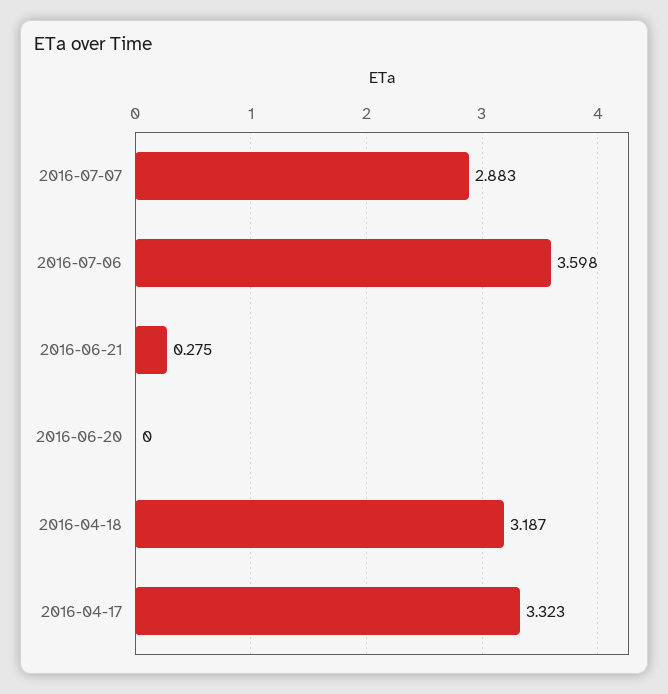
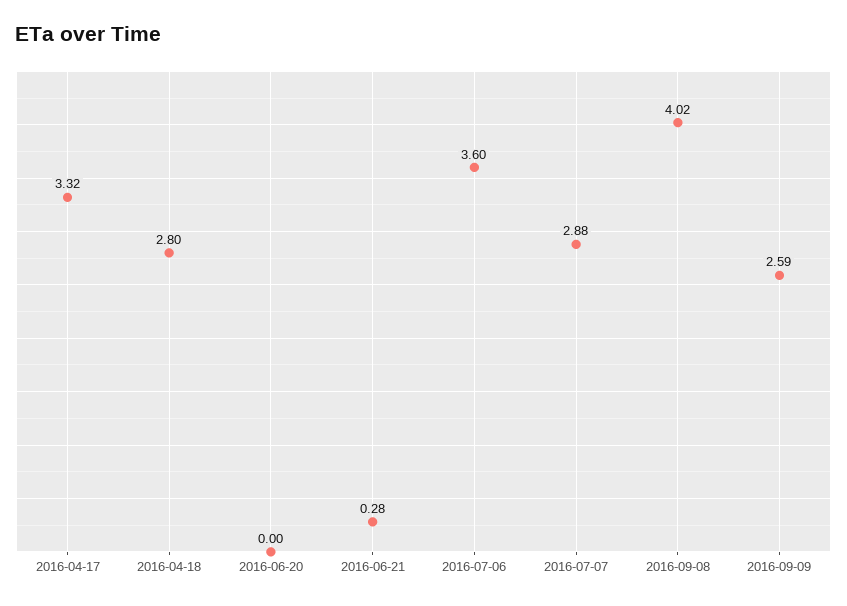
2016-04-18: 3.187 -> 2.8
2016-09-08: none -> 4.02
2016-09-09: none -> 2.59

